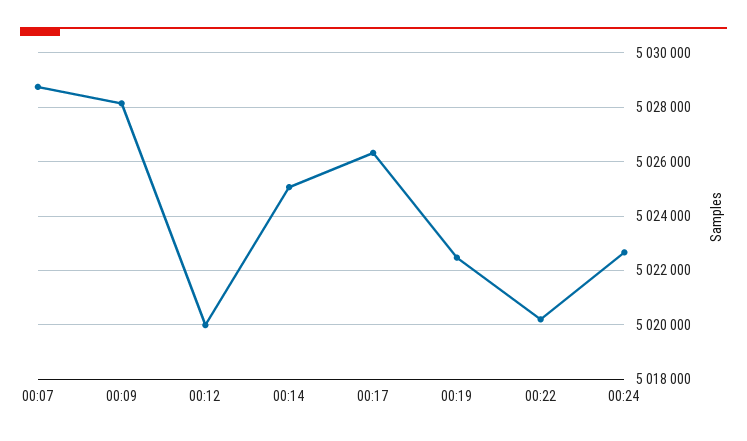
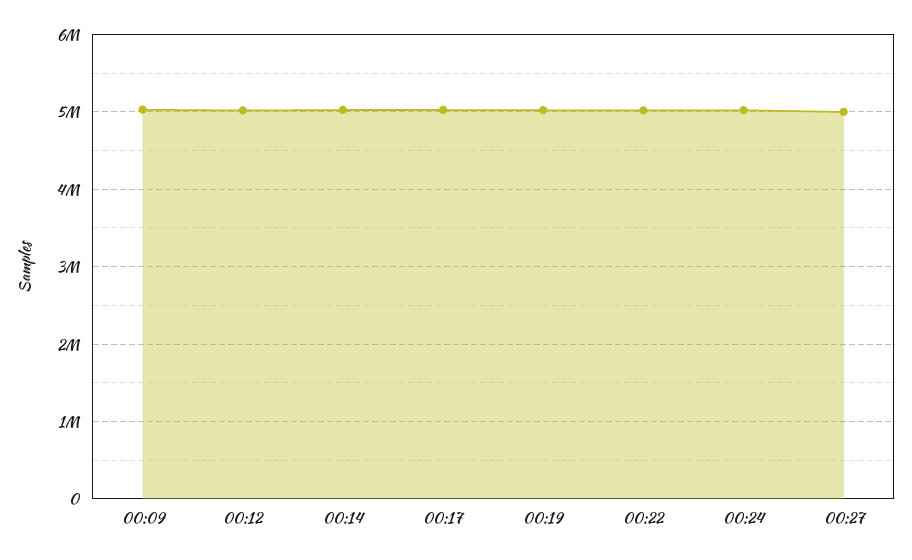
00:07: 5028750 -> none
00:27: none -> 5000000

